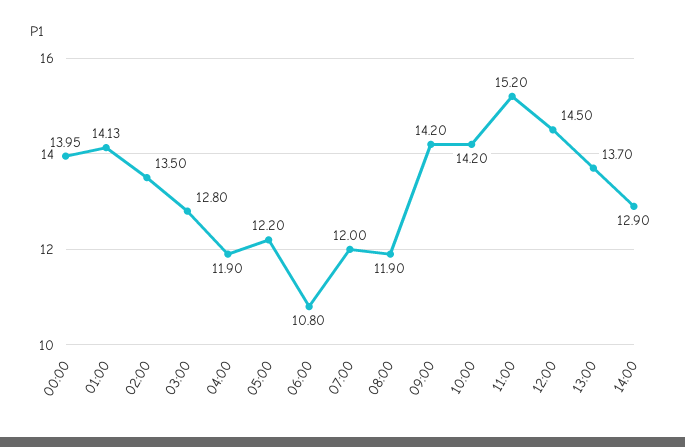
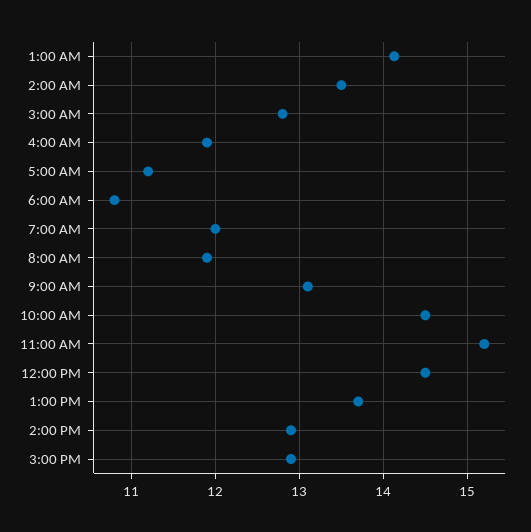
00:00: 13.95 -> none
05:00: 12.2 -> 11.2
09:00: 14.2 -> 13.1
10:00: 14.2 -> 14.5
3:00 PM: none -> 12.9

